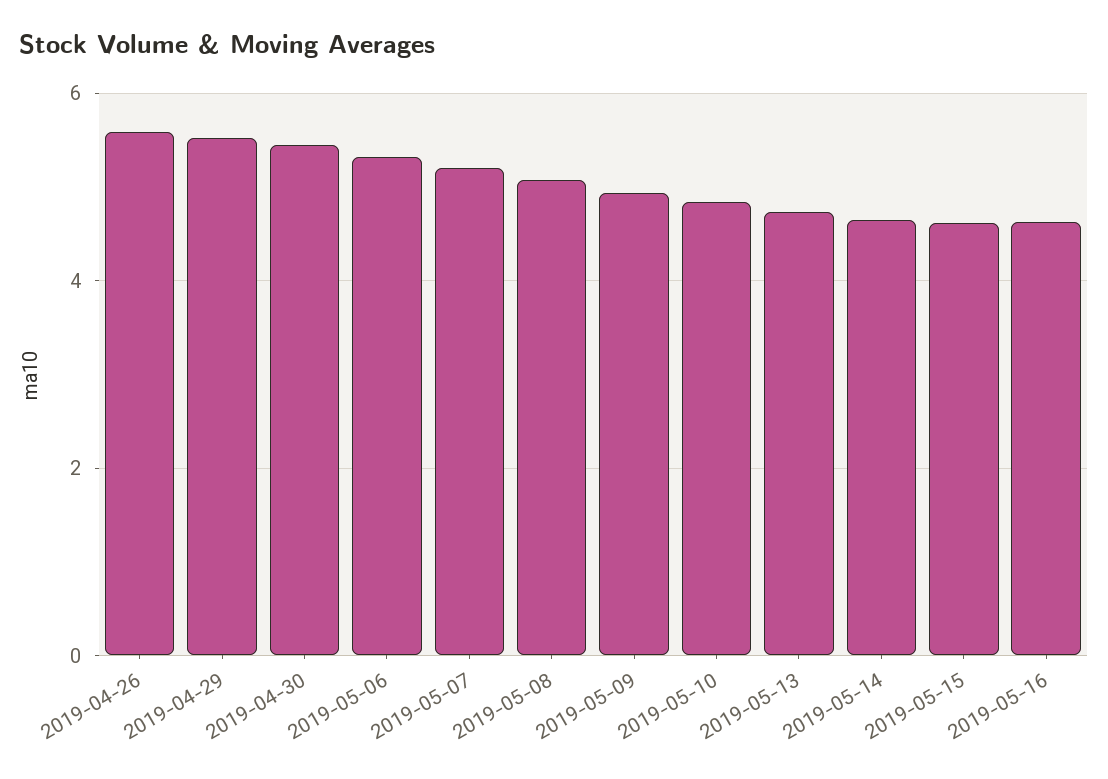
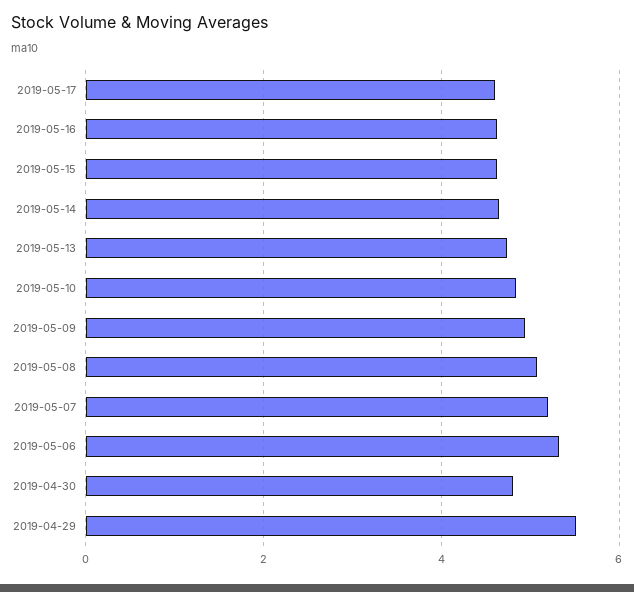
2019-04-26: 5.6 -> none
2019-04-30: 5.4 -> 4.8
2019-05-17: none -> 4.6

